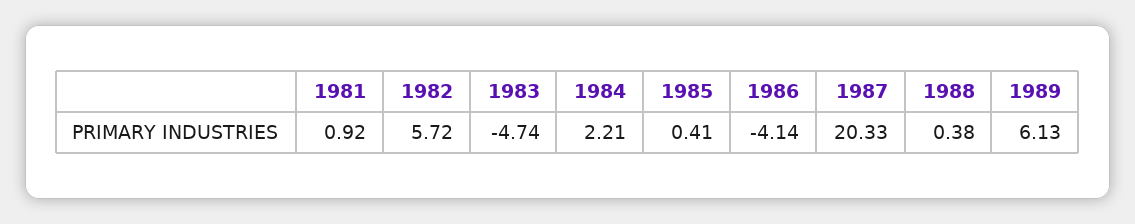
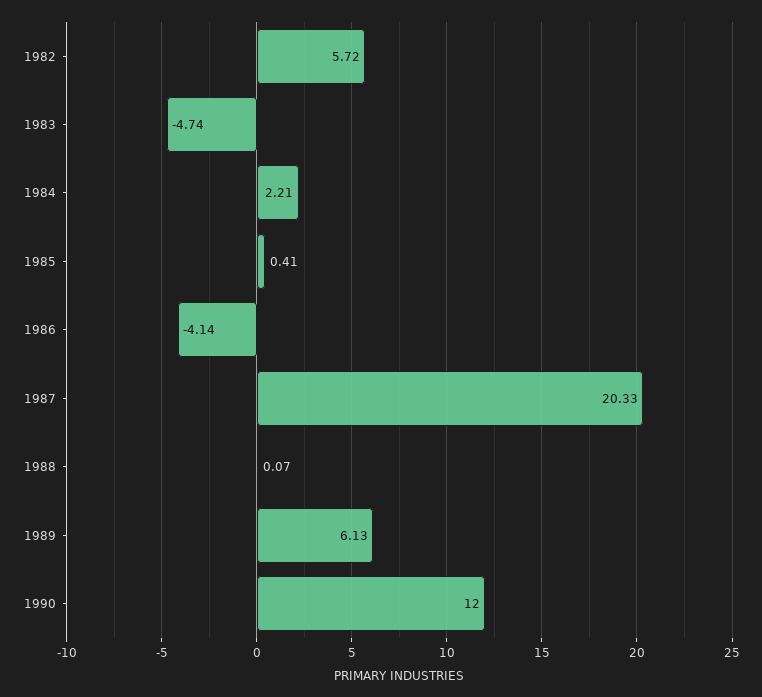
1981: 0.92 -> none
1988: 0.38 -> 0.07
1990: none -> 12

